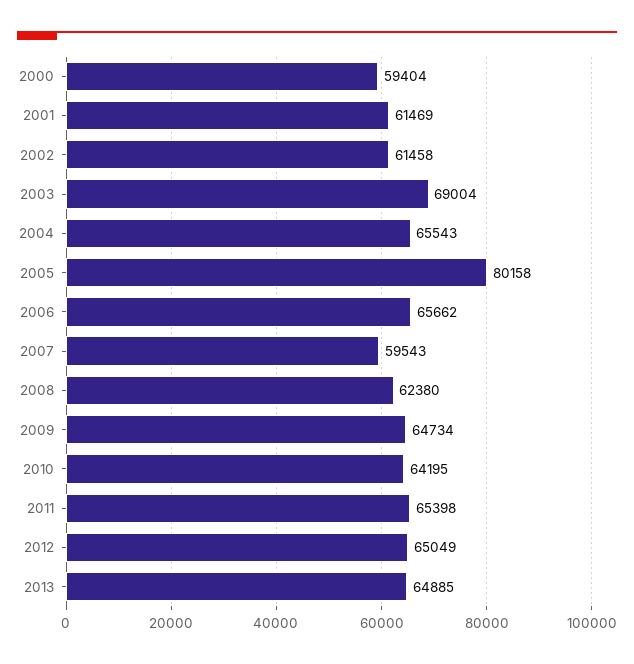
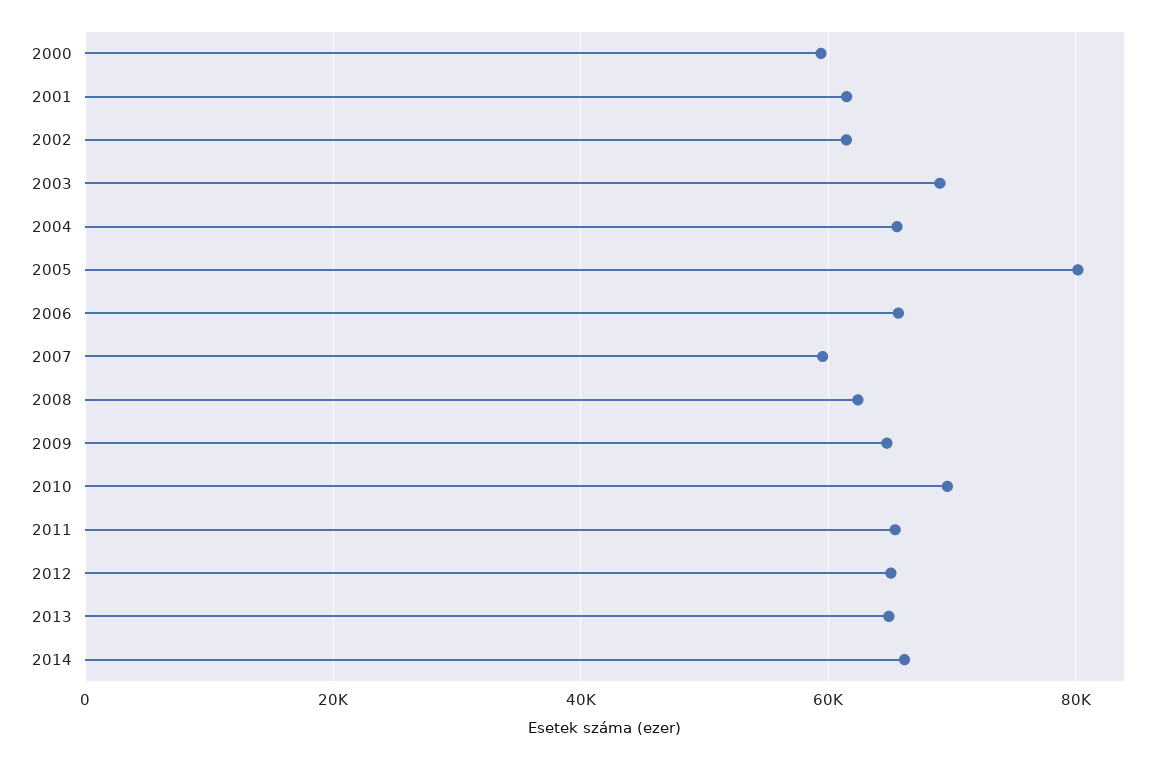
2010: 64195 -> 70000
2014: none -> 66000

